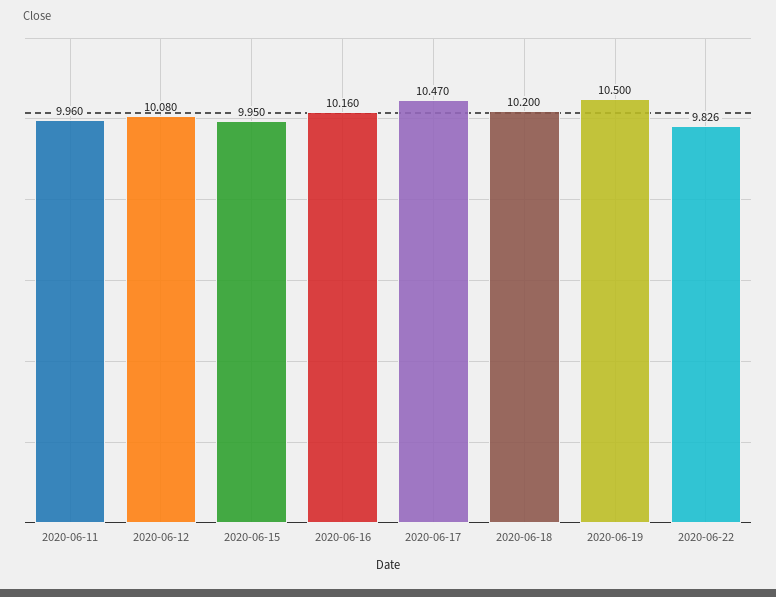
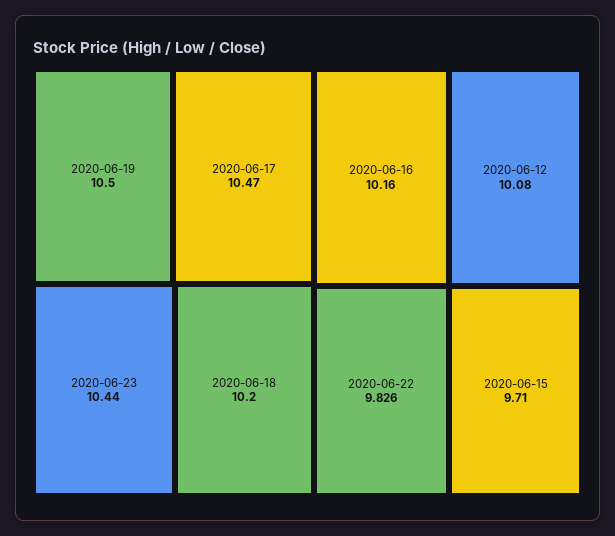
2020-06-11: 9.96 -> none
2020-06-15: 9.95 -> 9.71
2020-06-23: none -> 10.44

